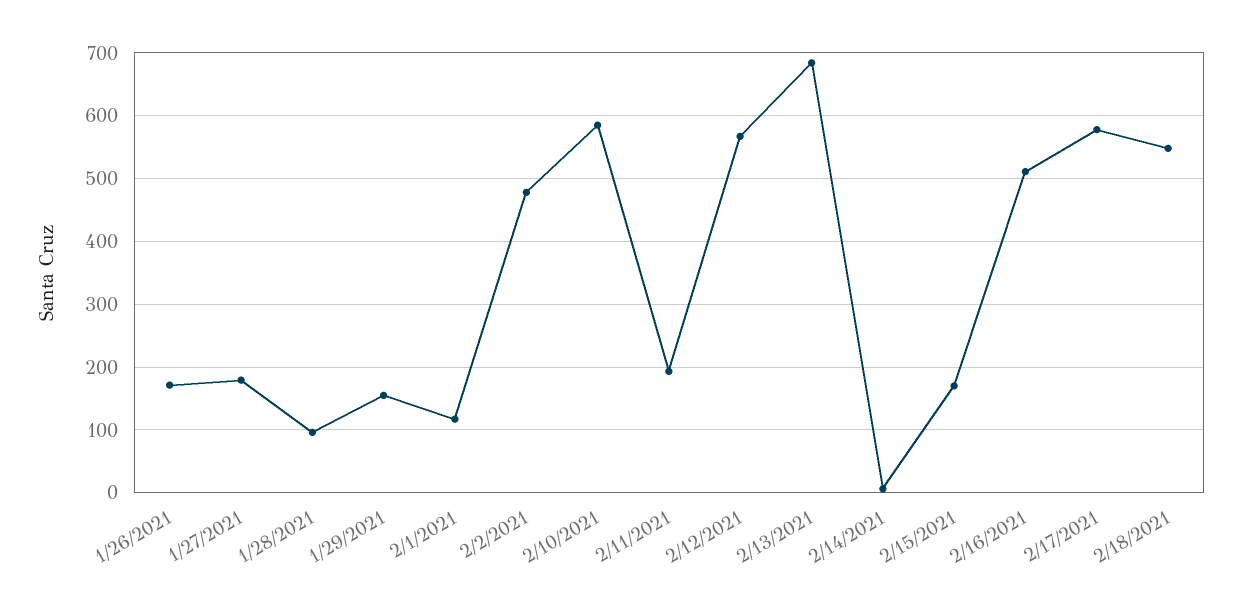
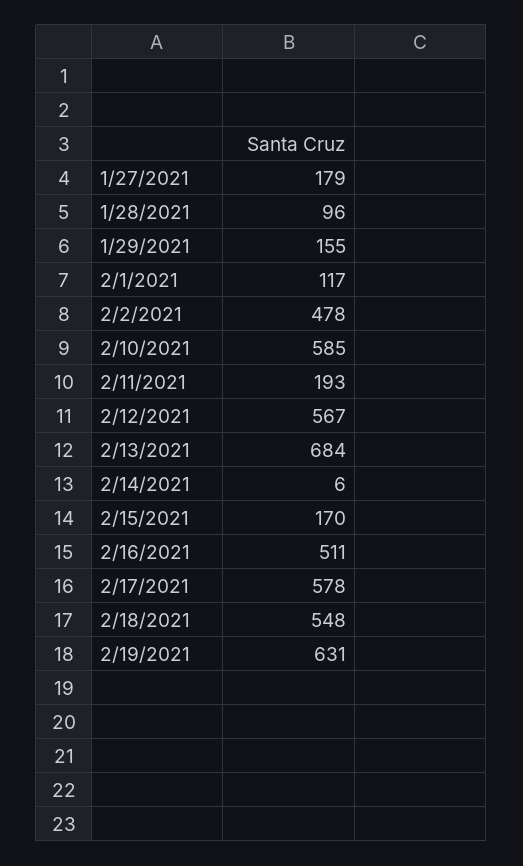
1/26/2021: 170 -> none
2/19/2021: none -> 631

